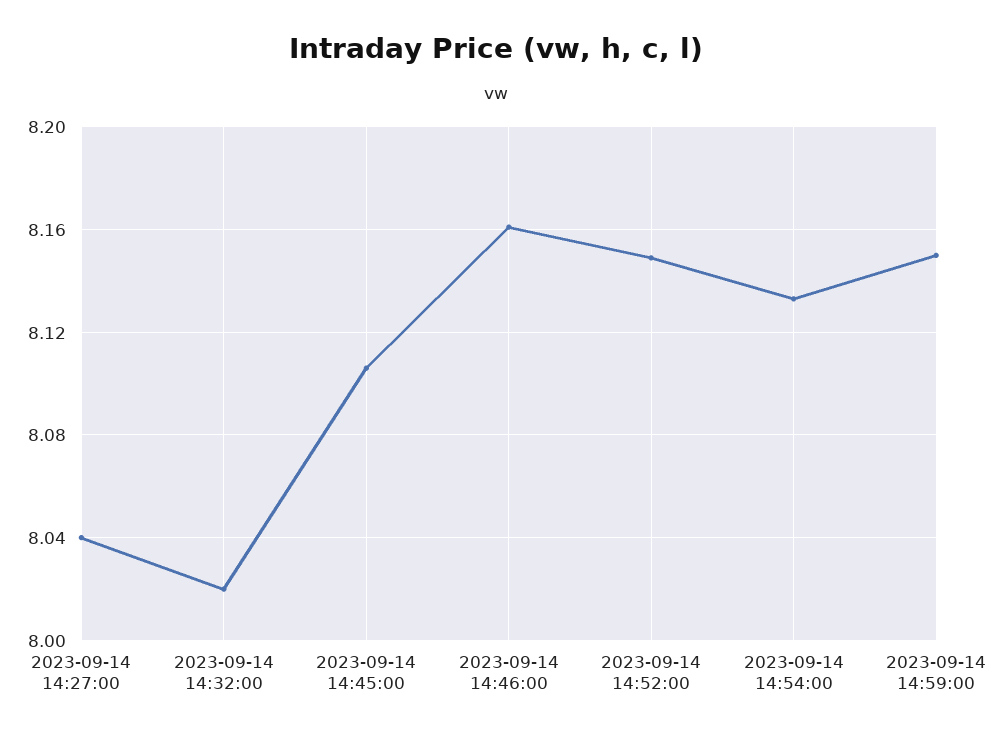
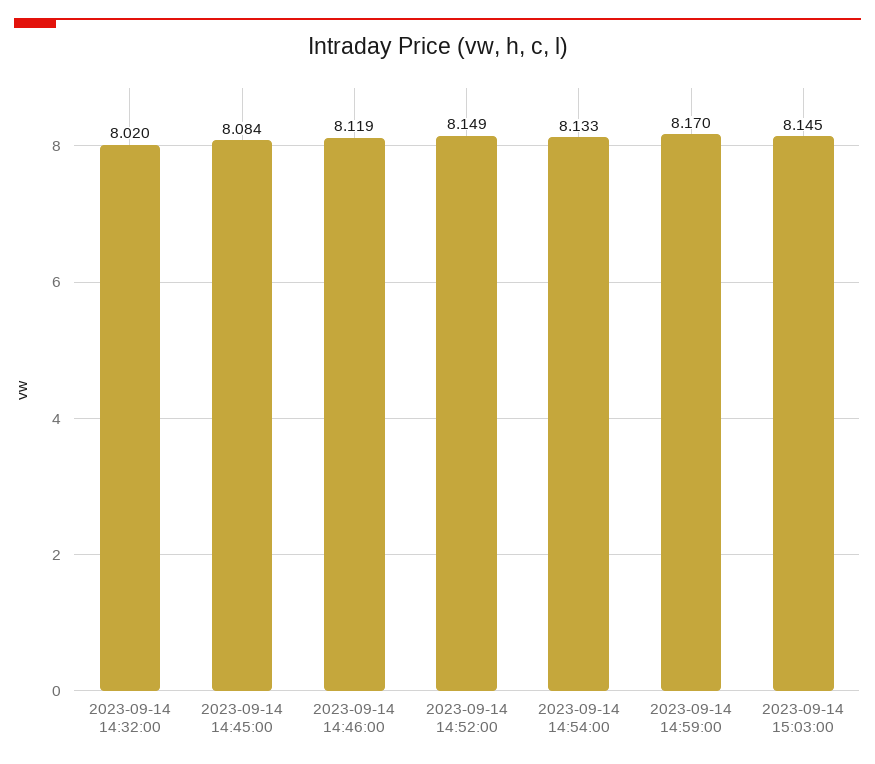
2023-09-14 14:27:00: 8.04 -> none
2023-09-14 14:45:00: 8.105 -> 8.084
2023-09-14 14:46:00: 8.16 -> 8.119
2023-09-14 14:59:00: 8.15 -> 8.17
2023-09-14 15:03:00: none -> 8.145

